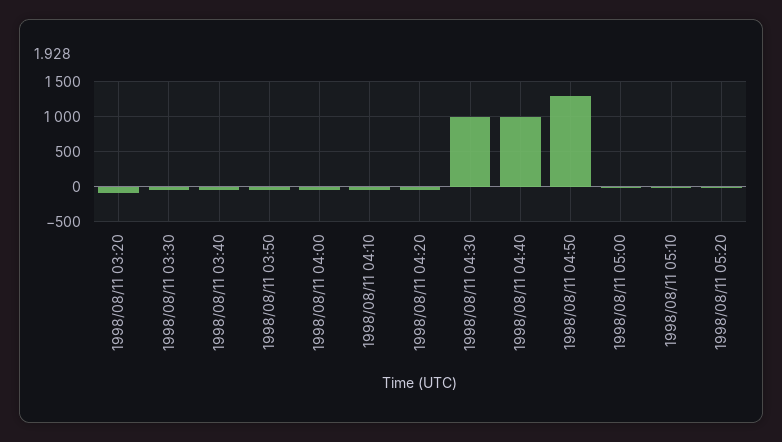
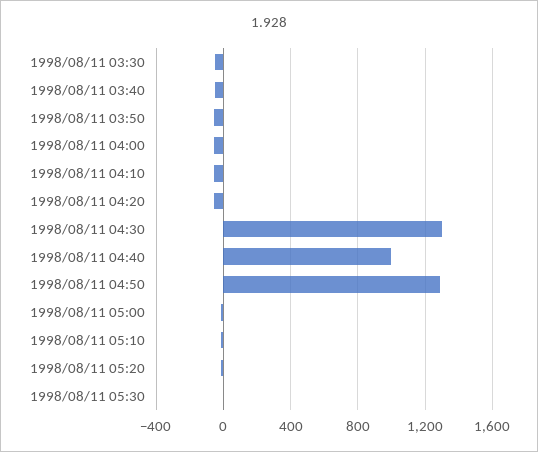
1998/08/11 03:20: -100 -> none
1998/08/11 04:30: 1000 -> 1300
1998/08/11 05:30: none -> 0

